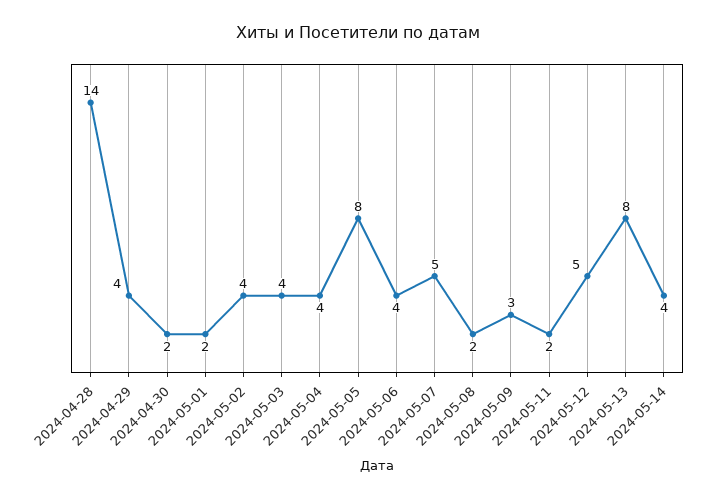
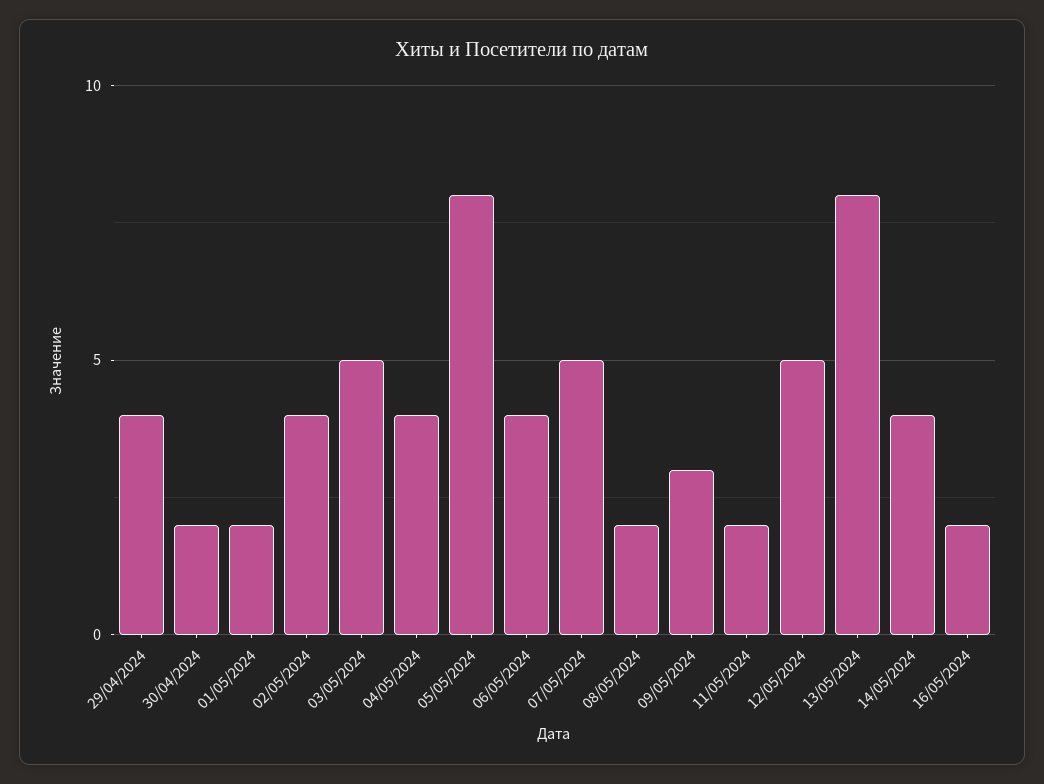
2024-04-28: 14 -> none
2024-05-03: 4 -> 5
16/05/2024: none -> 2

